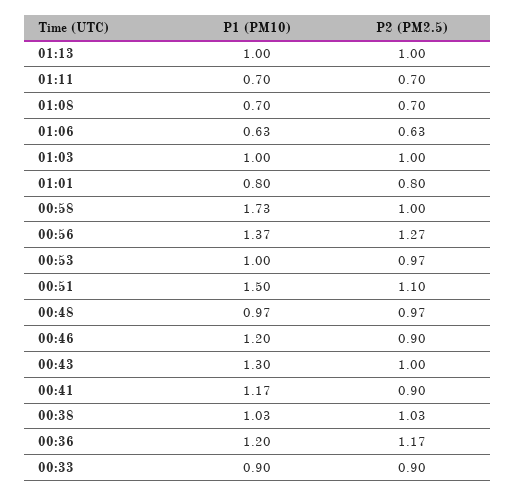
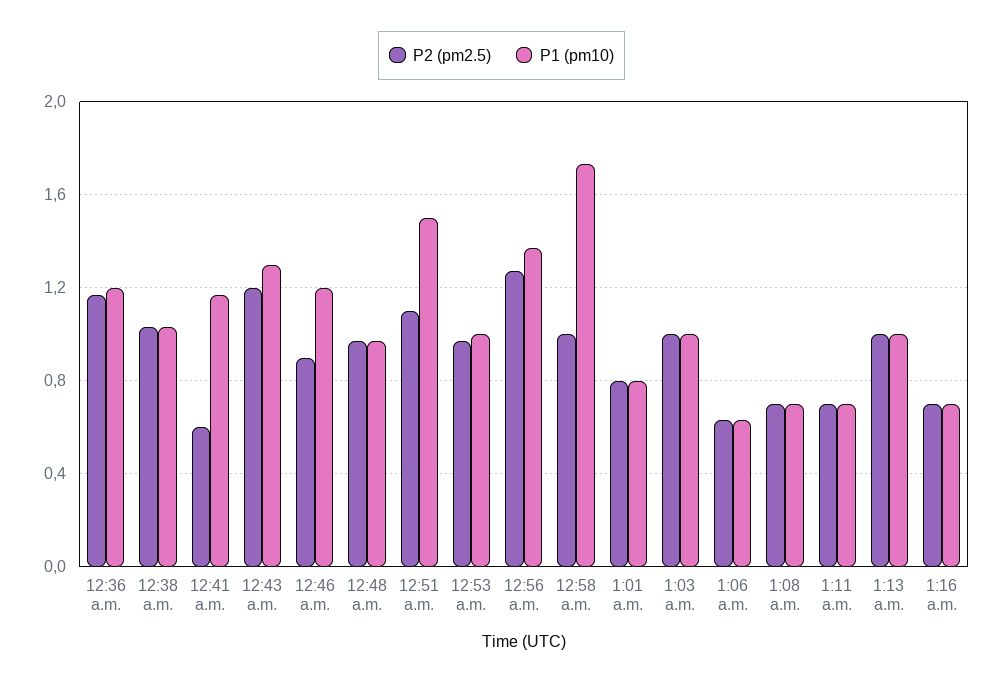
P2 (PM2.5), 00:43: 1 -> 1.2
P2 (PM2.5), 00:41: 0.9 -> 0.6
P1 (PM10), 00:33: 0.9 -> none
P2 (PM2.5), 00:33: 0.9 -> none
P2 (PM2.5), 1:16 a.m.: none -> 0.7
P1 (PM10), 1:16 a.m.: none -> 0.7

